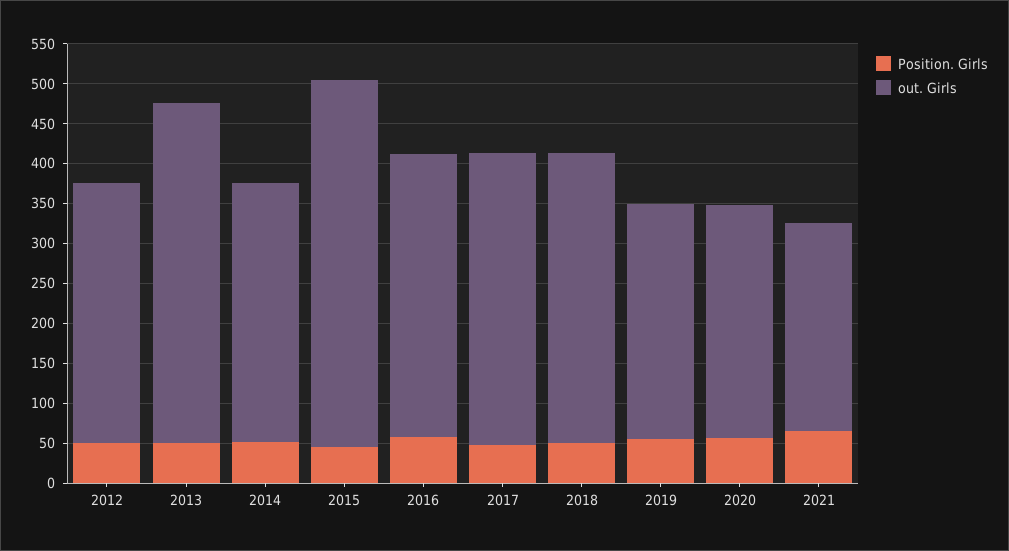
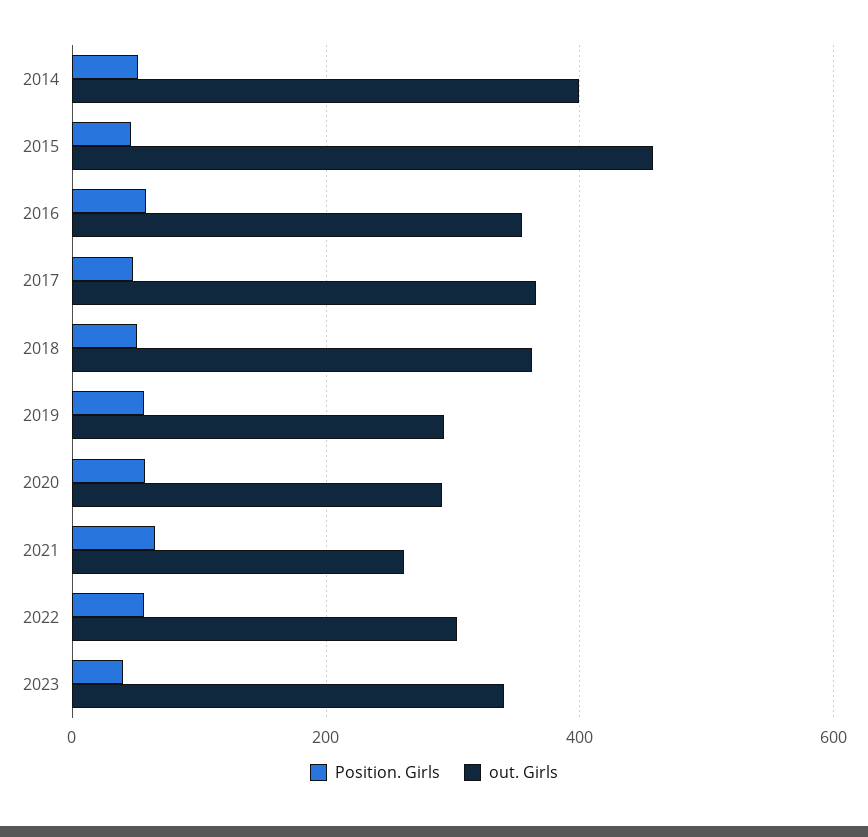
Position. Girls, 2012: 50 -> none
out. Girls, 2012: 325 -> none
Position. Girls, 2013: 50 -> none
out. Girls, 2013: 425 -> none
out. Girls, 2014: 325 -> 400
Position. Girls, 2022: none -> 60
out. Girls, 2022: none -> 300
Position. Girls, 2023: none -> 40
out. Girls, 2023: none -> 340

